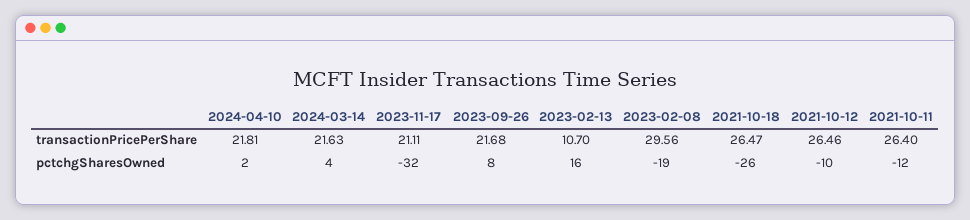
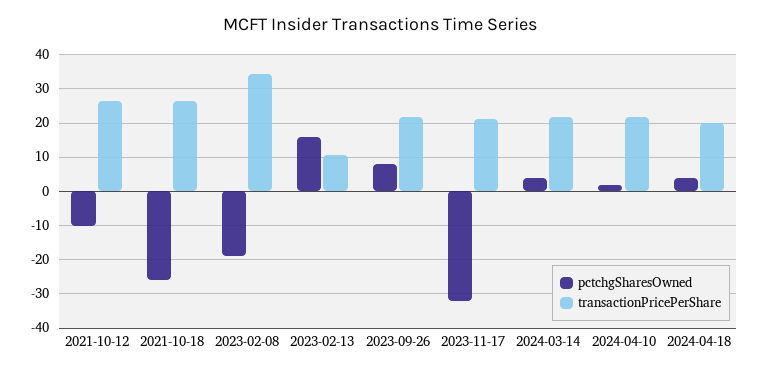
transactionPricePerShare, 2023-02-08: 29.56 -> 34
transactionPricePerShare, 2021-10-11: 26.4 -> none
pctchgSharesOwned, 2021-10-11: -12 -> none
pctchgSharesOwned, 2024-04-18: none -> 4
transactionPricePerShare, 2024-04-18: none -> 20

